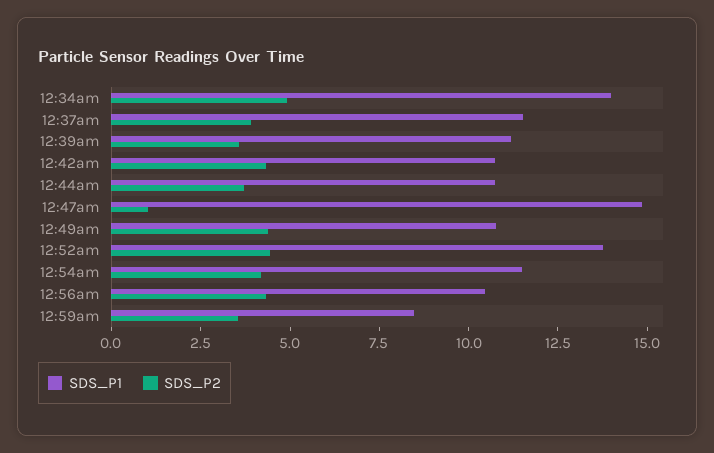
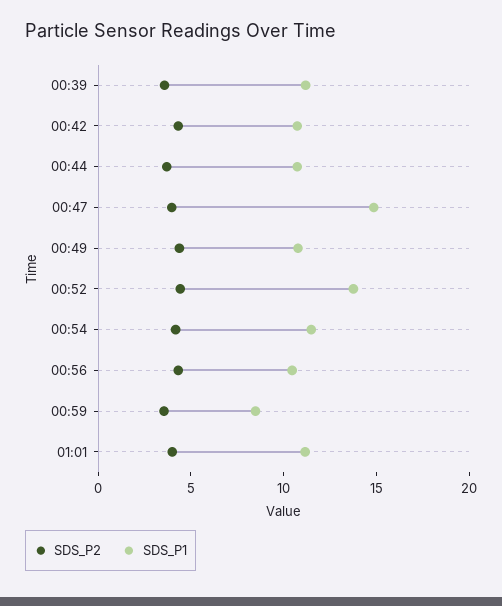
SDS_P1, 12:34am: 14 -> none
SDS_P2, 12:34am: 5 -> none
SDS_P1, 12:37am: 11.5 -> none
SDS_P2, 12:37am: 4 -> none
SDS_P2, 12:47am: 1 -> 4
SDS_P2, 01:01: none -> 4
SDS_P1, 01:01: none -> 11

